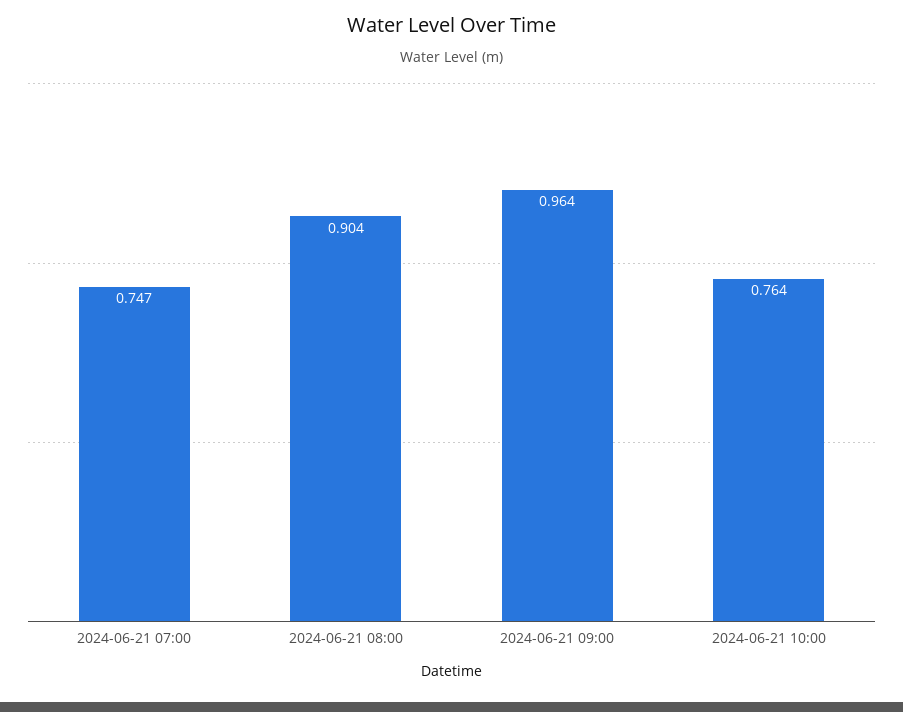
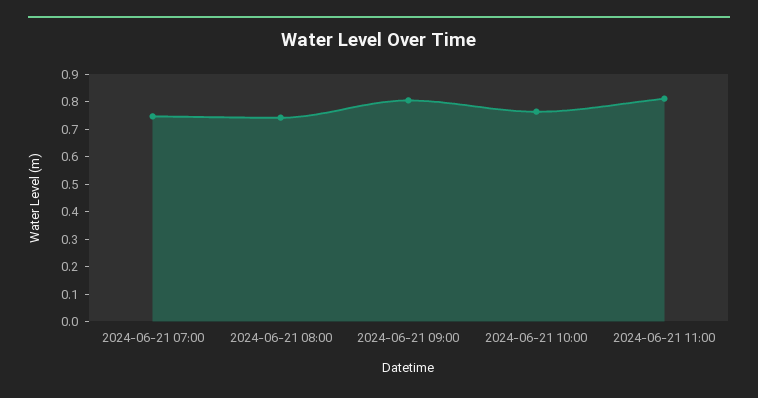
2024-06-21 08:00: 0.904 -> 0.75
2024-06-21 09:00: 0.964 -> 0.8
2024-06-21 11:00: none -> 0.8

